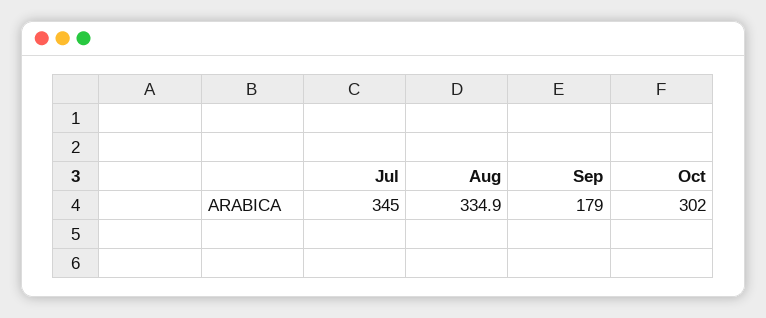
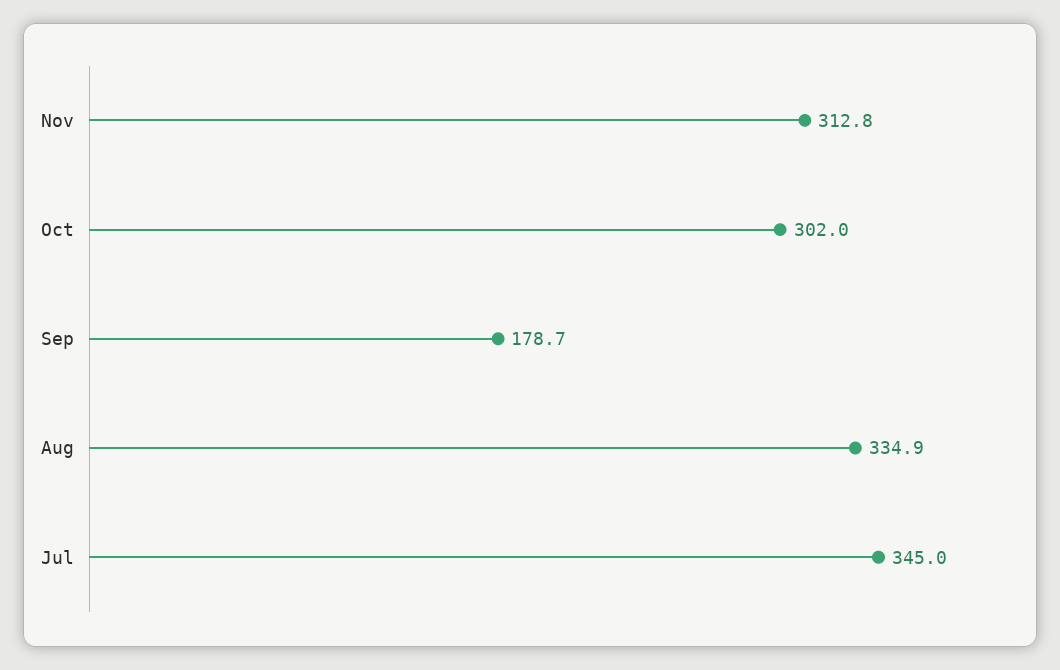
Sep: 179 -> 178.7
Nov: none -> 312.8

